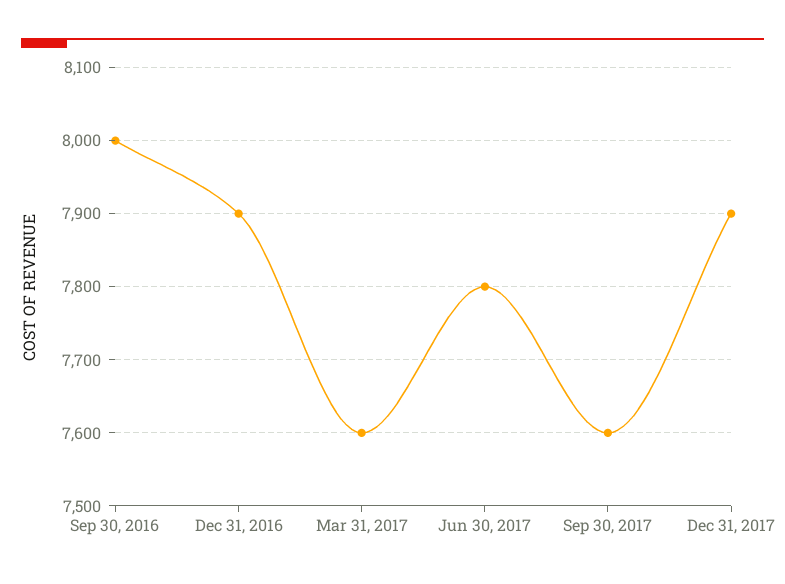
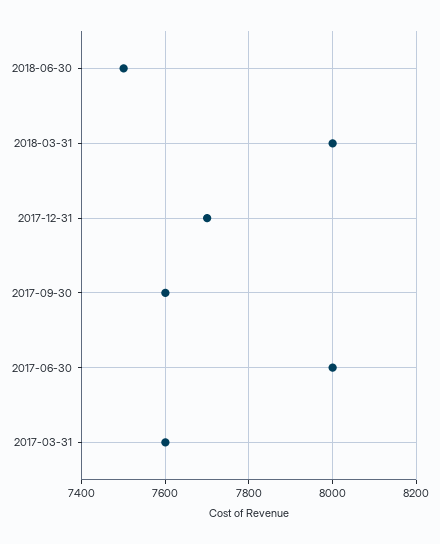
Sep 30, 2016: 8000 -> none
Dec 31, 2016: 7900 -> none
Jun 30, 2017: 7800 -> 8000
Dec 31, 2017: 7900 -> 7700
2018-06-30: none -> 7500
2018-03-31: none -> 8000

